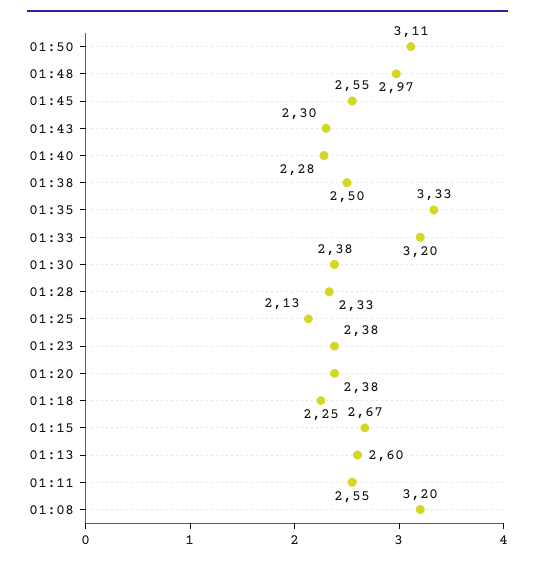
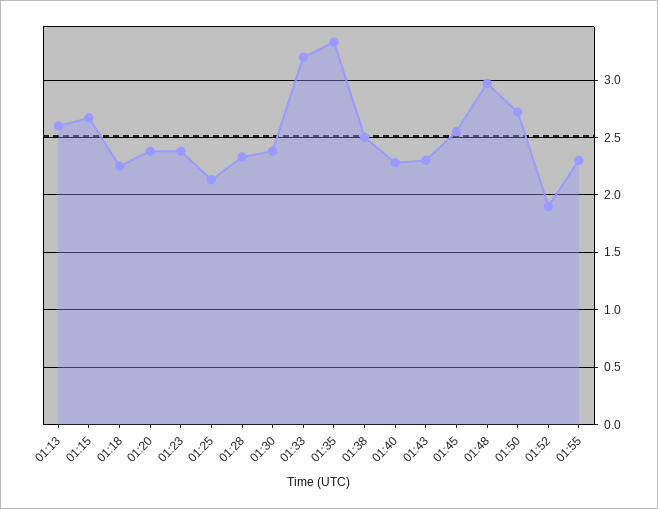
01:50: 3.11 -> 2.7
01:11: 2.55 -> none
01:08: 3.2 -> none
01:52: none -> 1.9
01:55: none -> 2.3

